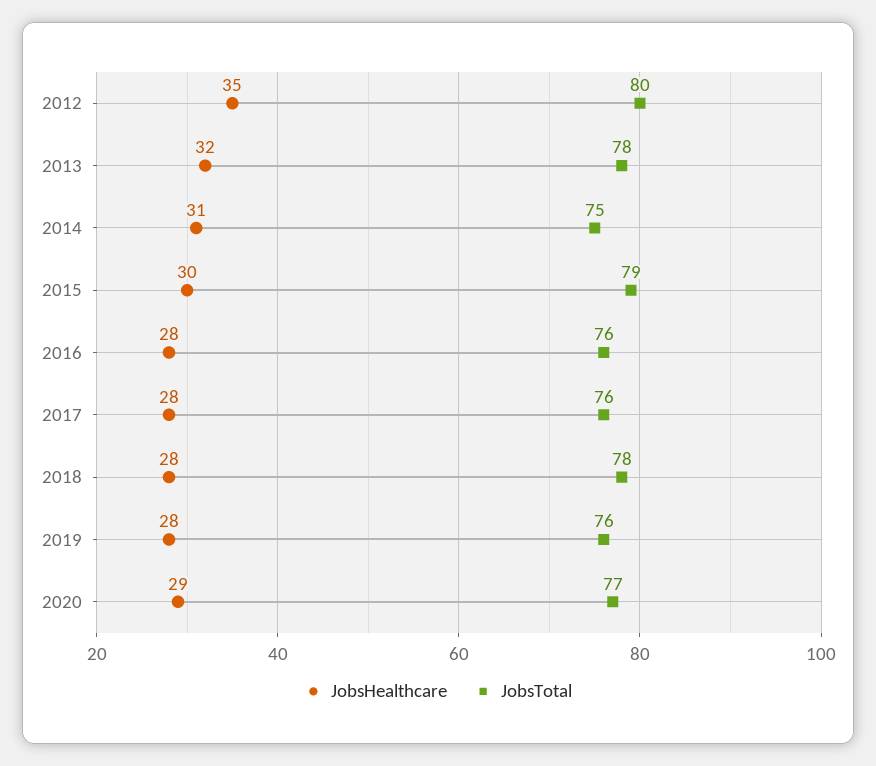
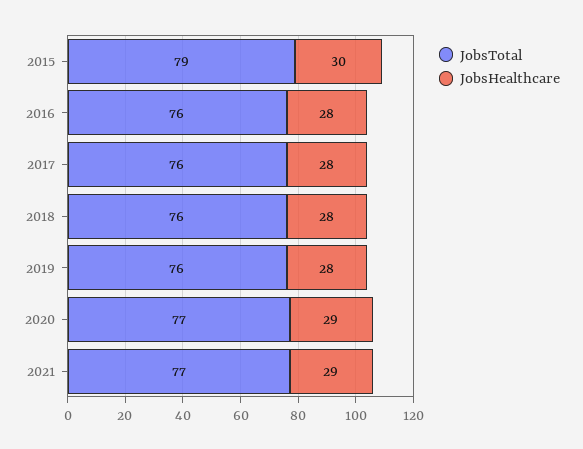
JobsHealthcare, 2012: 35 -> none
JobsTotal, 2012: 80 -> none
JobsHealthcare, 2013: 32 -> none
JobsTotal, 2013: 78 -> none
JobsHealthcare, 2014: 31 -> none
JobsTotal, 2014: 75 -> none
JobsTotal, 2018: 78 -> 76
JobsTotal, 2021: none -> 77
JobsHealthcare, 2021: none -> 29

